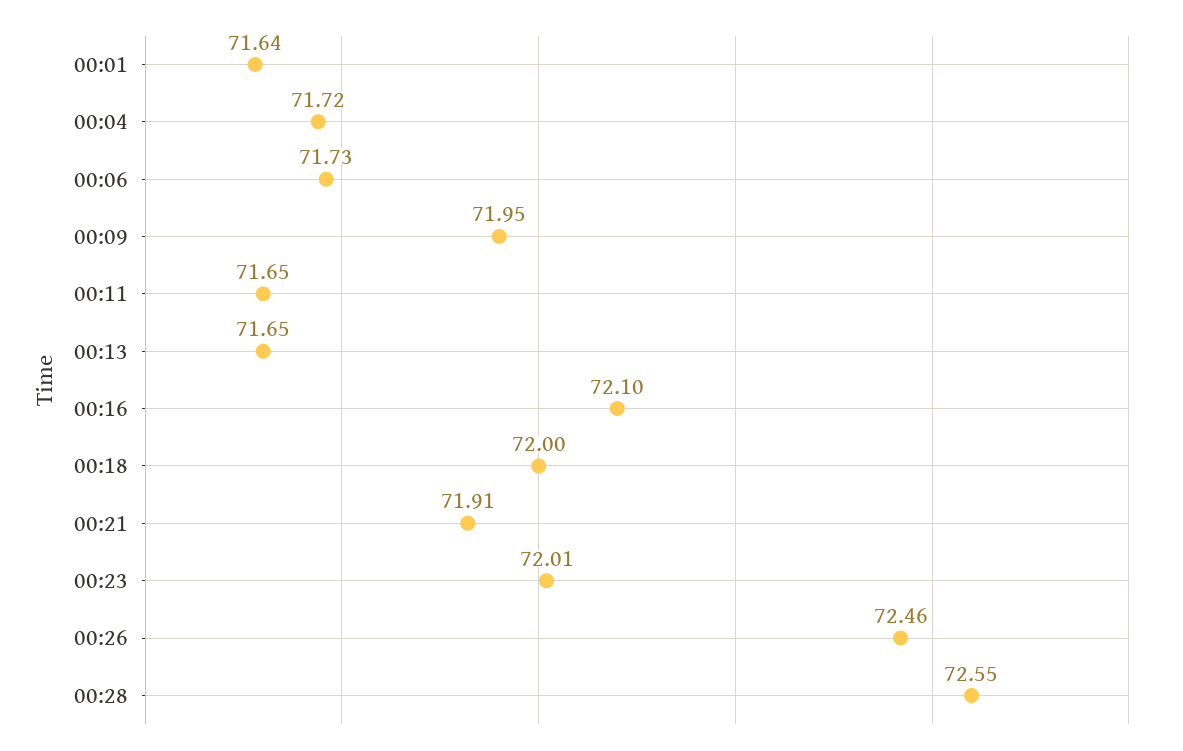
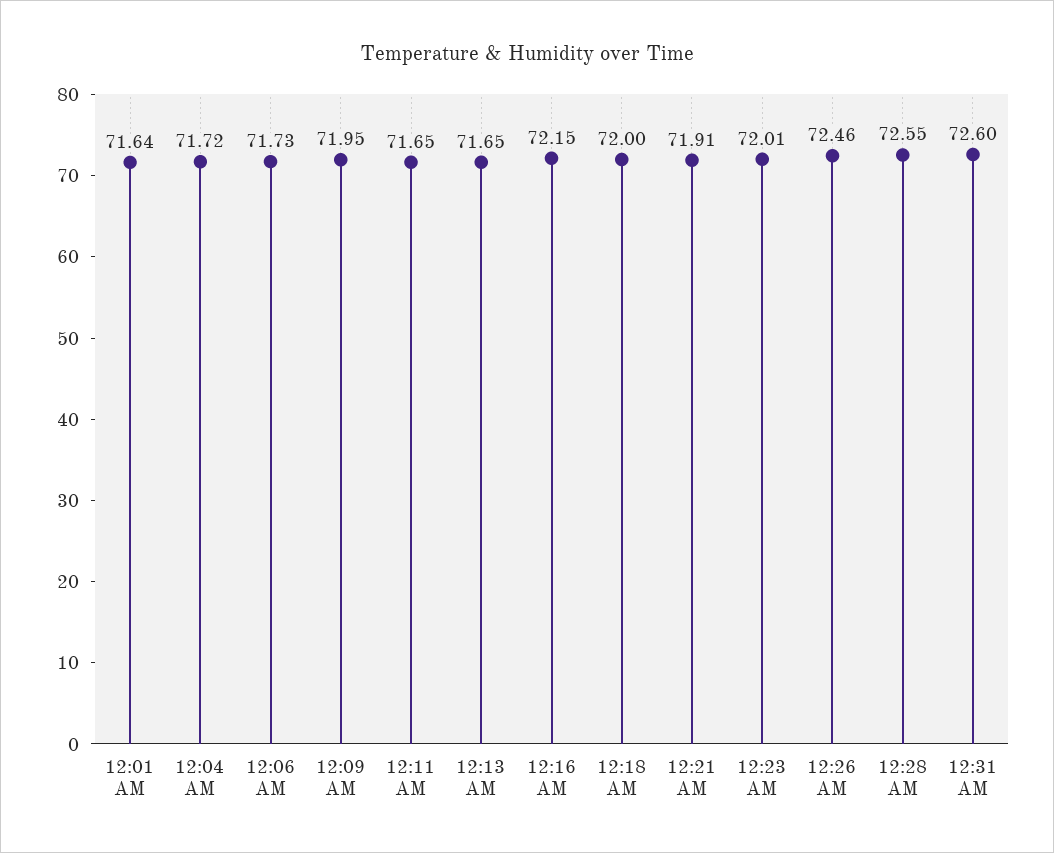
00:16: 72.1 -> 72.15
12:31 AM: none -> 72.6

